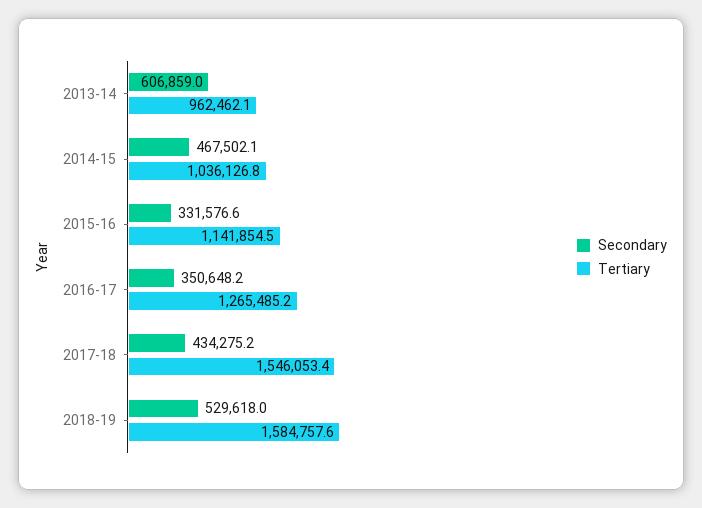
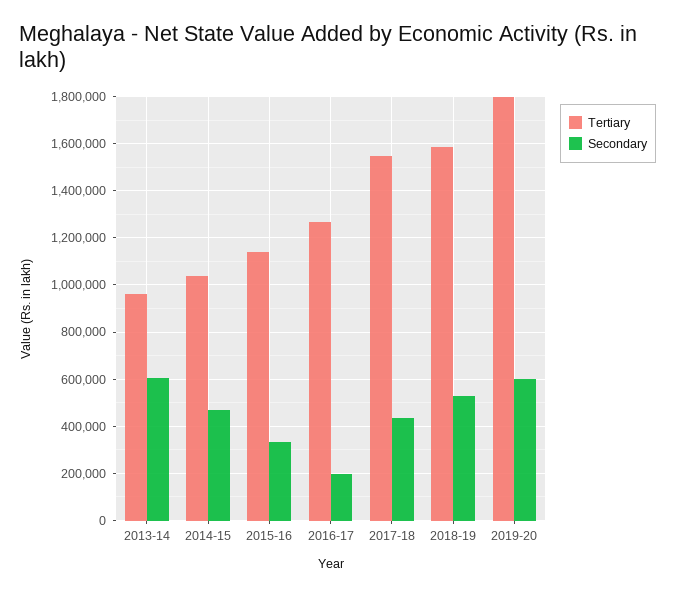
Secondary, 2016-17: 350648.2 -> 200000
Tertiary, 2019-20: none -> 1800000
Secondary, 2019-20: none -> 600000

